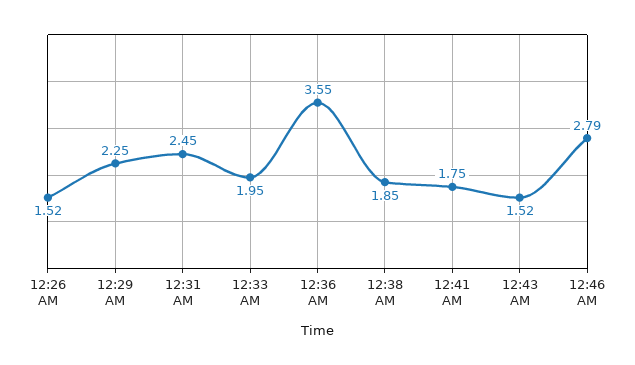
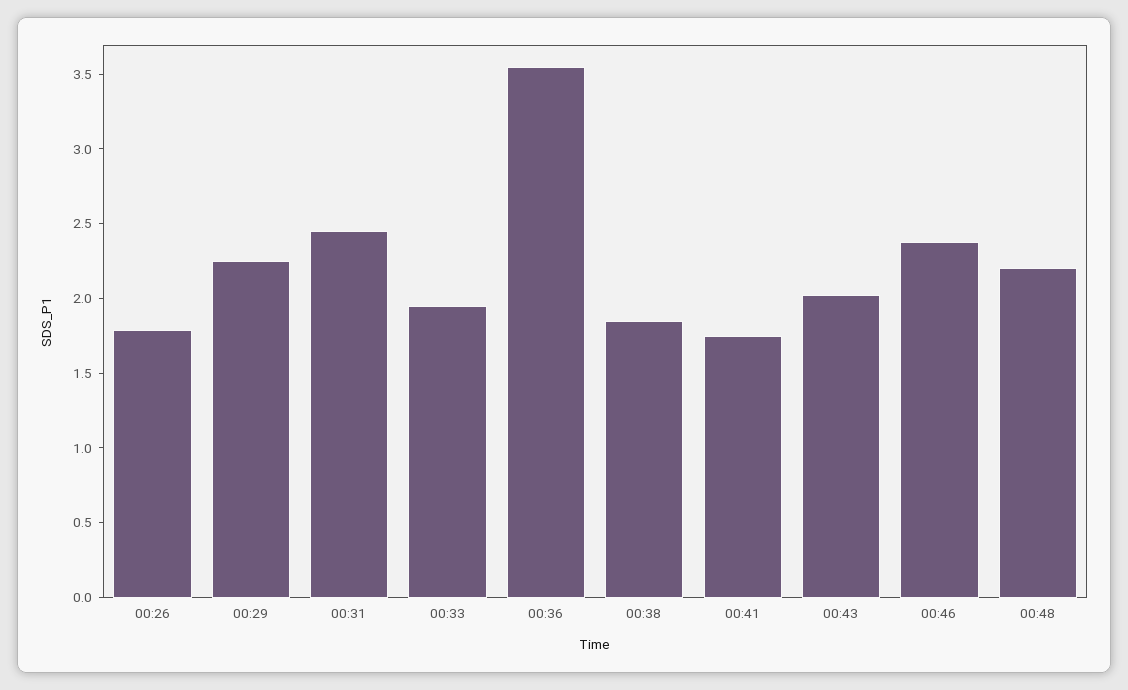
12:26 AM: 1.52 -> 1.8
12:43 AM: 1.52 -> 2
12:46 AM: 2.79 -> 2.4
00:48: none -> 2.2

